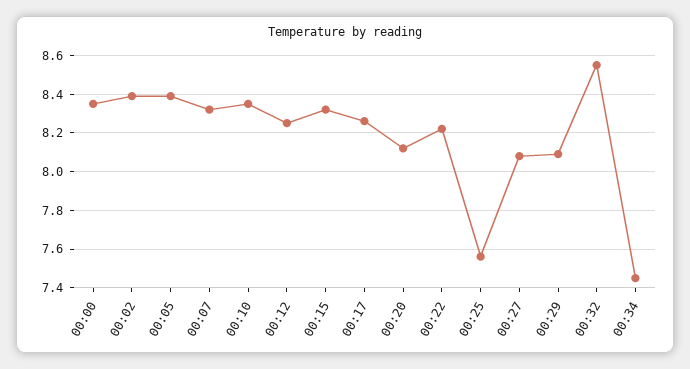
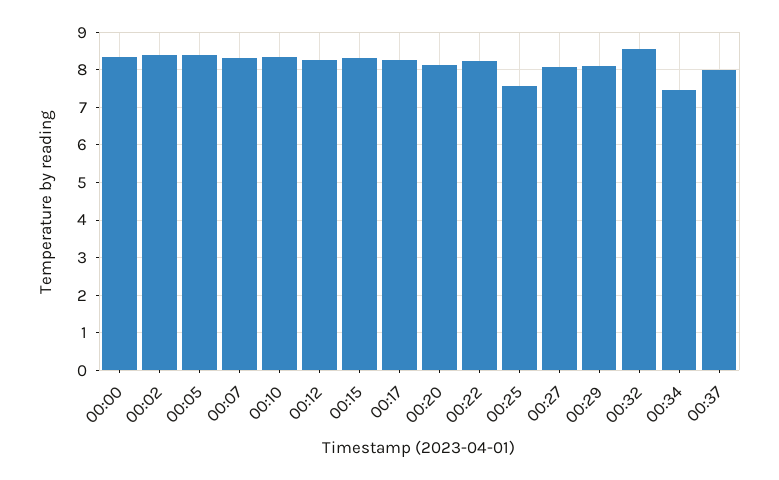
00:37: none -> 8

